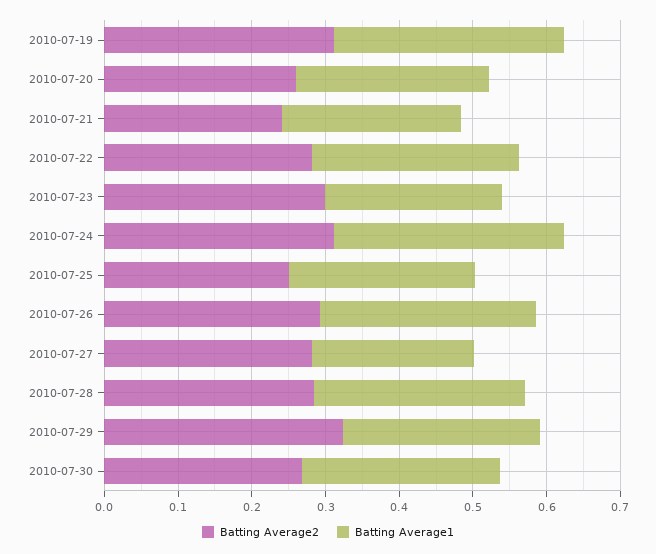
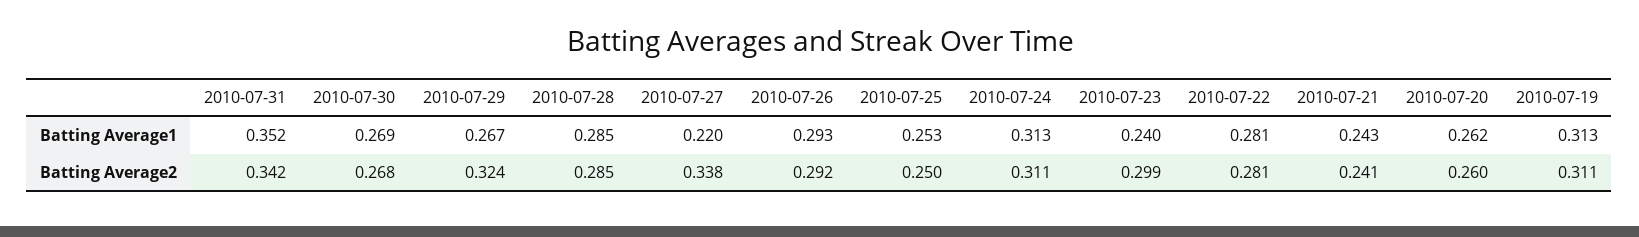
Batting Average2, 2010-07-27: 0.28 -> 0.338
Batting Average1, 2010-07-31: none -> 0.352
Batting Average2, 2010-07-31: none -> 0.342

